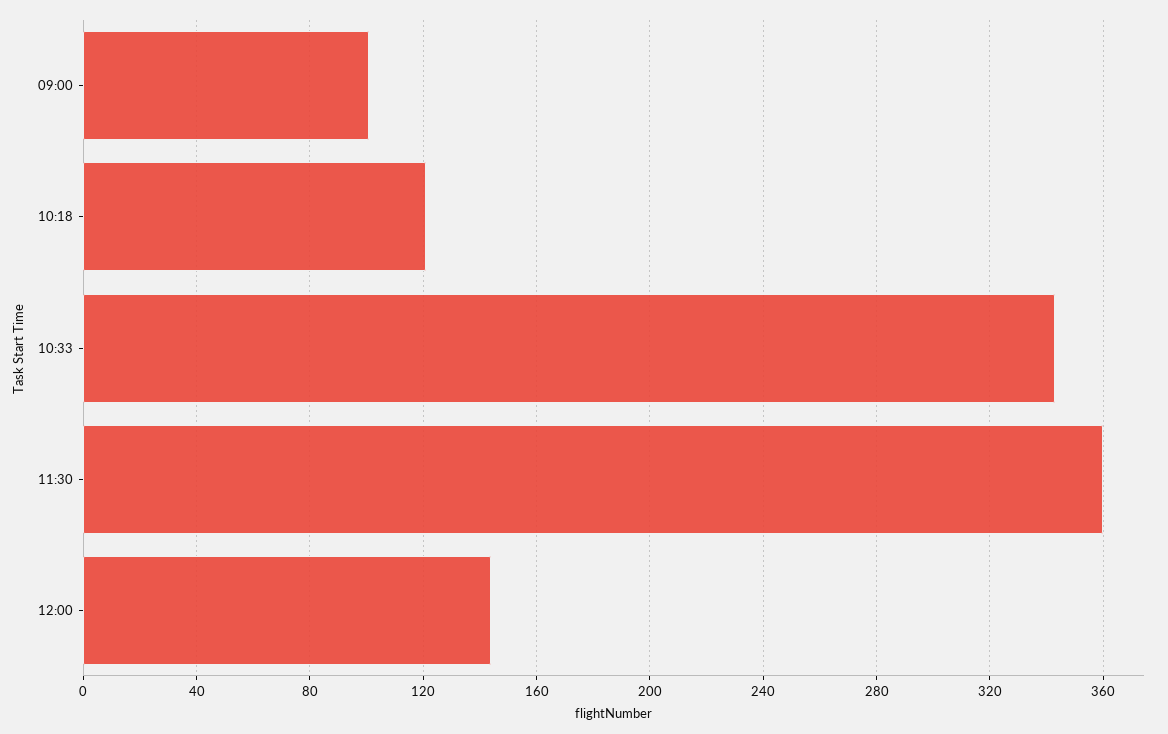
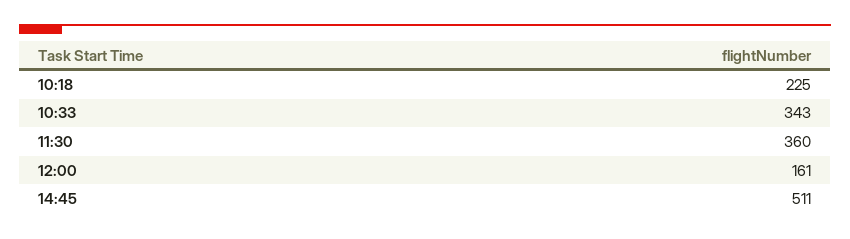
09:00: 100 -> none
10:18: 120 -> 225
12:00: 145 -> 161
14:45: none -> 511

